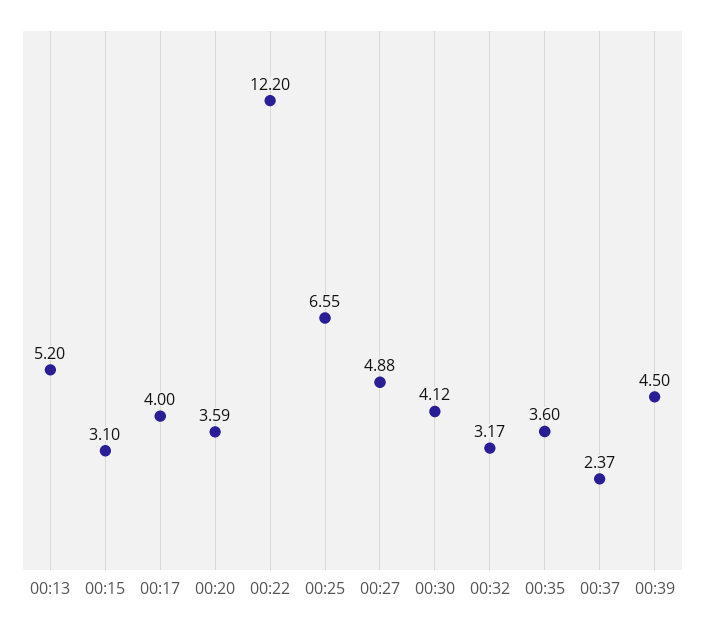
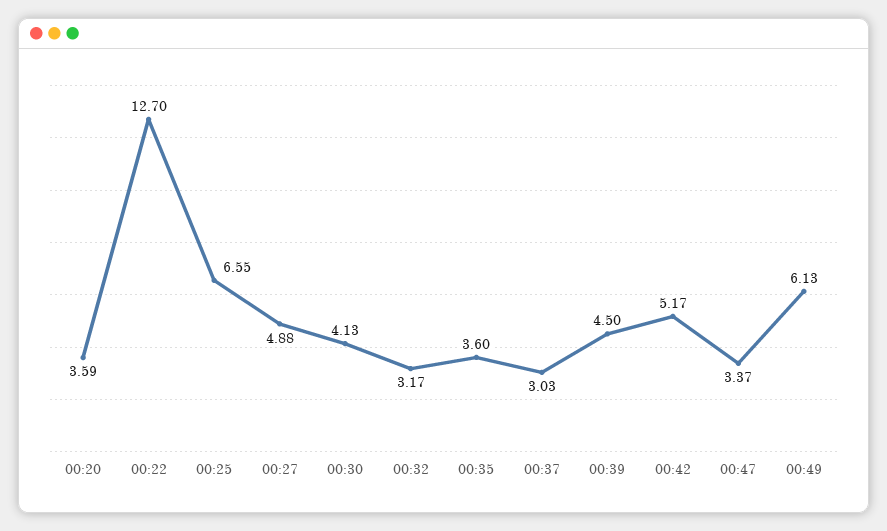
00:13: 5.2 -> none
00:15: 3.1 -> none
00:17: 4 -> none
00:22: 12.2 -> 12.7
00:30: 4.12 -> 4.13
00:37: 2.37 -> 3.03
00:42: none -> 5.17
00:47: none -> 3.37
00:49: none -> 6.13

